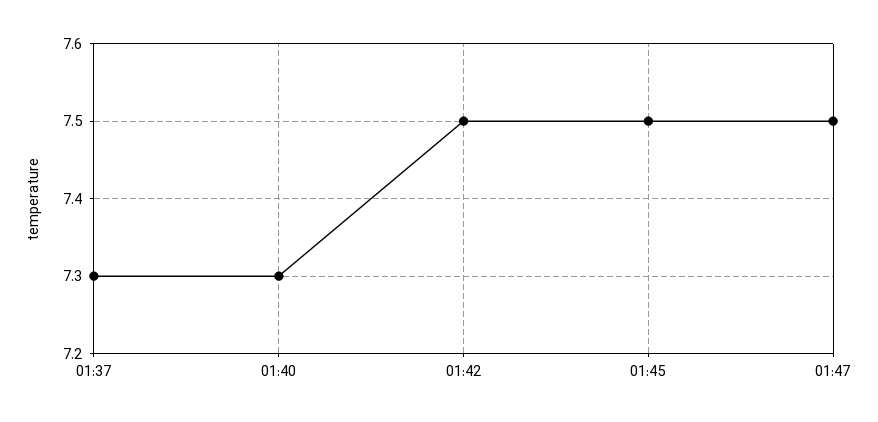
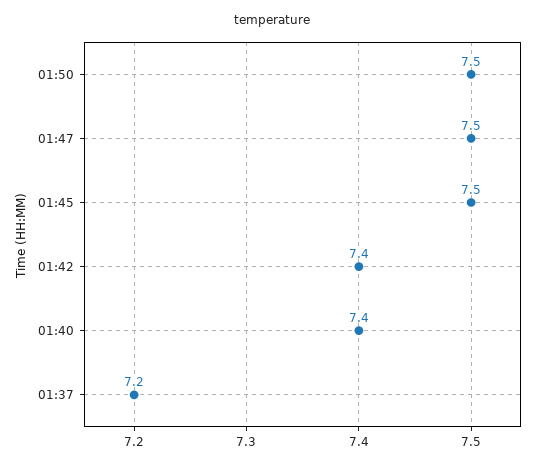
01:37: 7.3 -> 7.2
01:40: 7.3 -> 7.4
01:42: 7.5 -> 7.4
01:50: none -> 7.5

